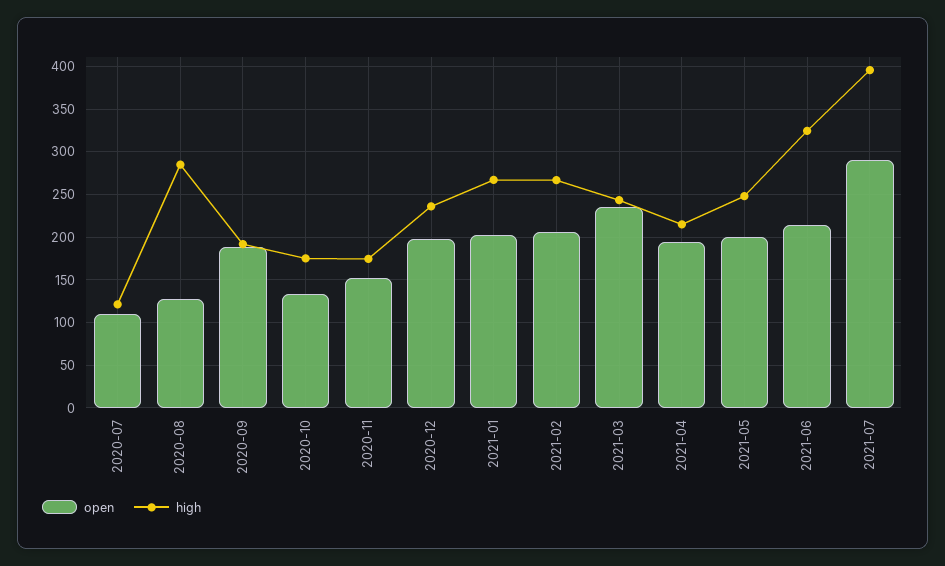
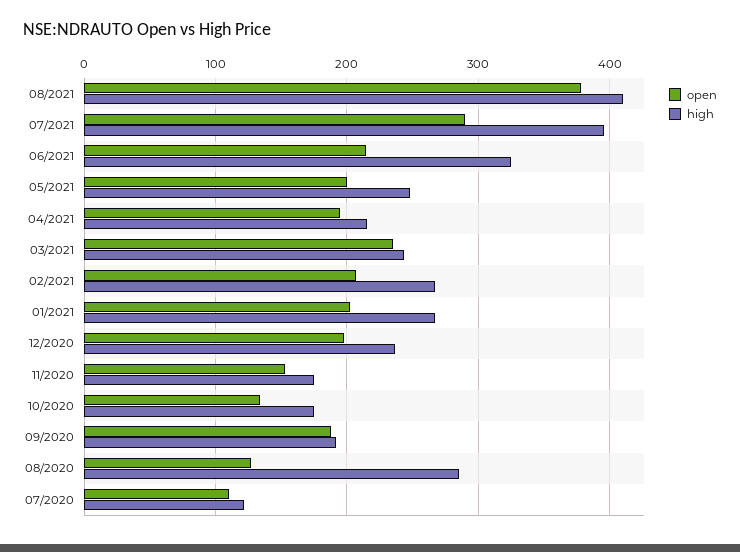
open, 08/2021: none -> 380
high, 08/2021: none -> 410

